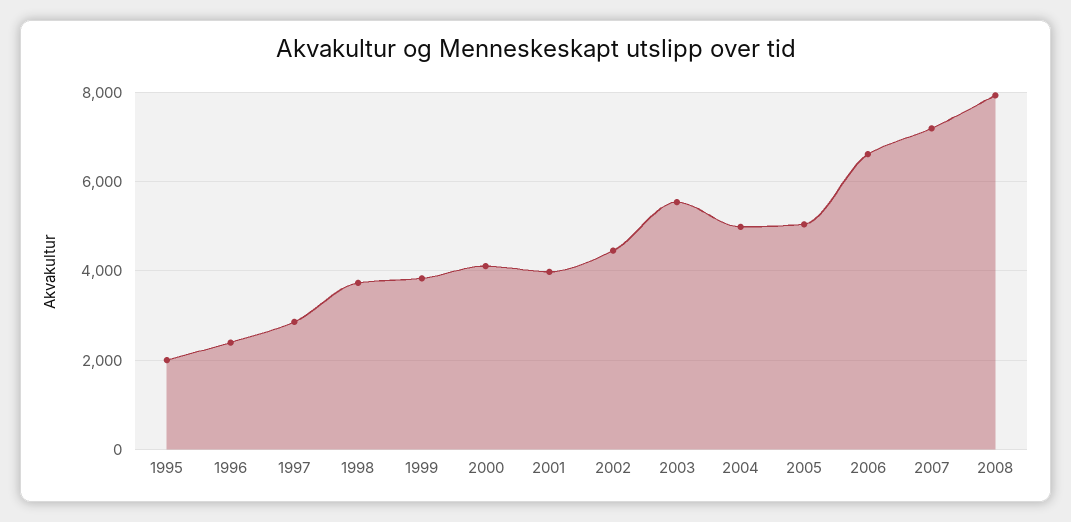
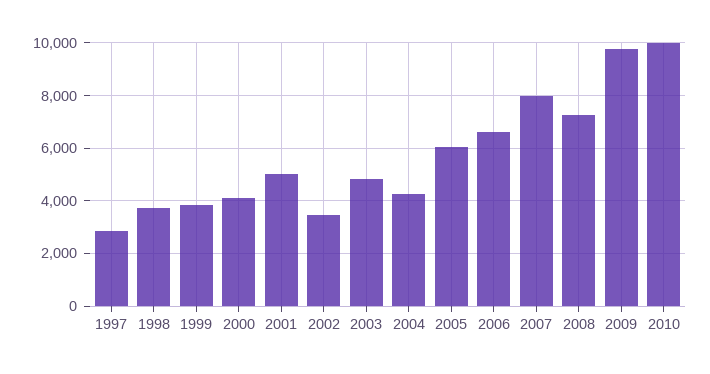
1995: 2000 -> none
1996: 2400 -> none
2001: 4000 -> 5000
2002: 4400 -> 3500
2003: 5600 -> 4750
2004: 5000 -> 4250
2005: 5000 -> 6000
2007: 7200 -> 8000
2008: 8000 -> 7250
2009: none -> 9750
2010: none -> 10000

